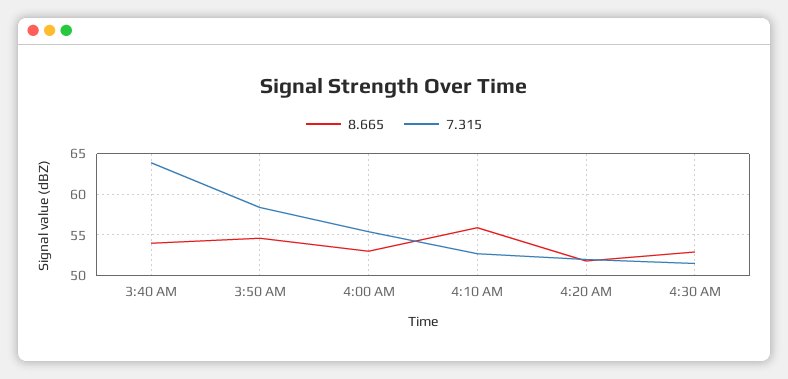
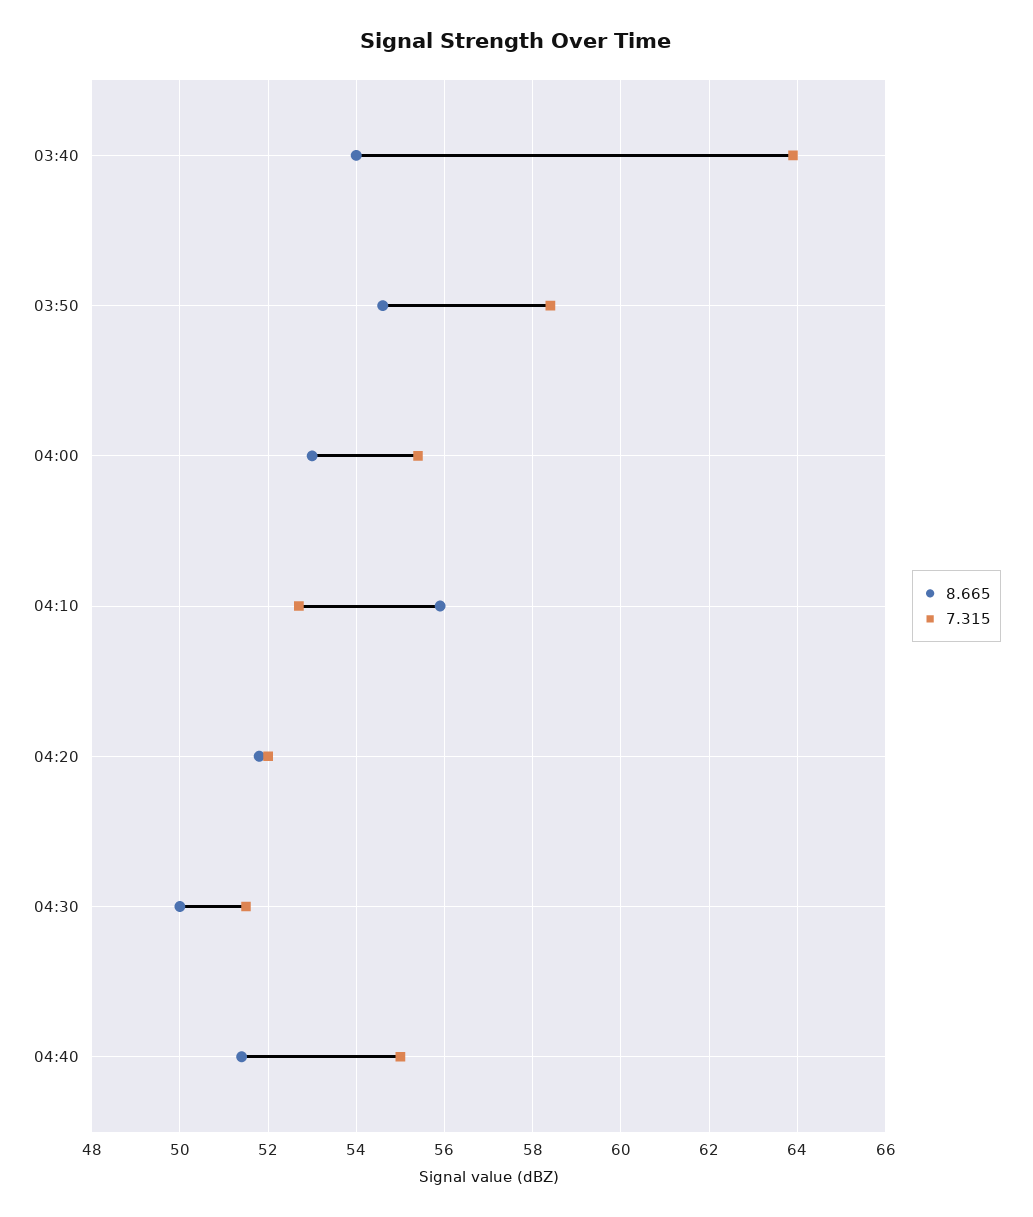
8.665, 4:30 AM: 53 -> 50
8.665, 04:40: none -> 51.5
7.315, 04:40: none -> 55

